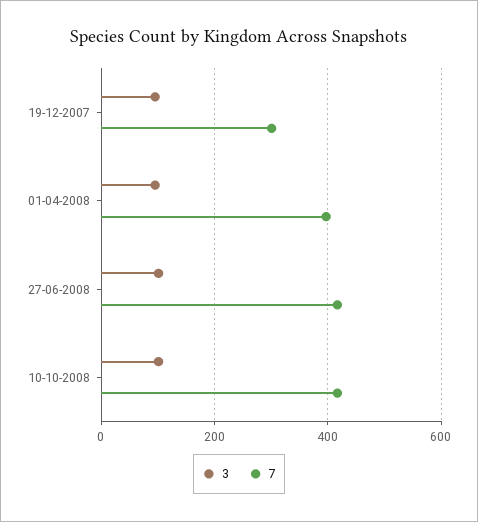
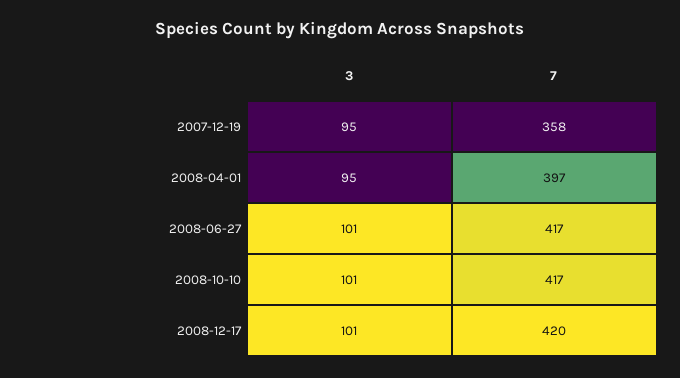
7, 19-12-2007: 300 -> 358
3, 2008-12-17: none -> 101
7, 2008-12-17: none -> 420

